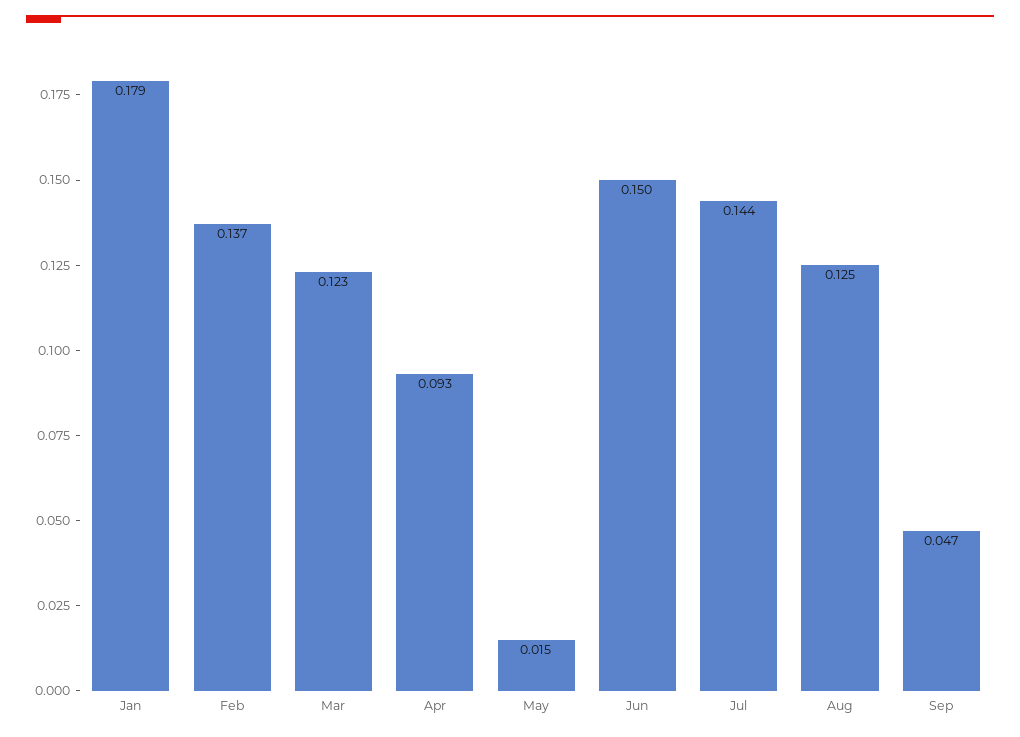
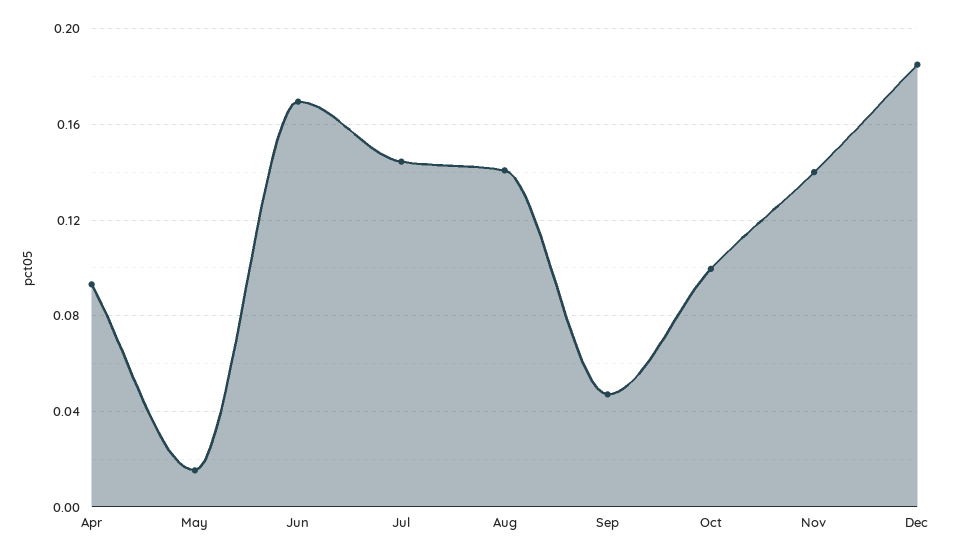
Jan: 0.179 -> none
Feb: 0.137 -> none
Mar: 0.123 -> none
Jun: 0.15 -> 0.17
Aug: 0.125 -> 0.14
Oct: none -> 0.1
Nov: none -> 0.14
Dec: none -> 0.185

